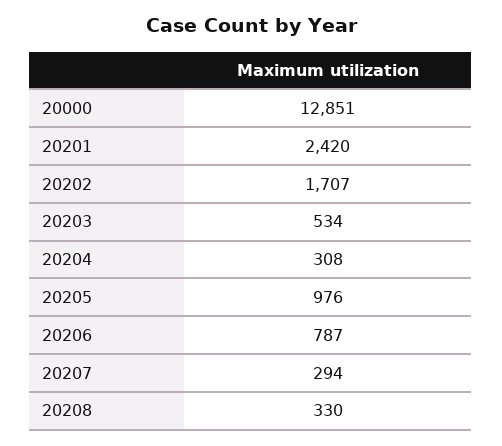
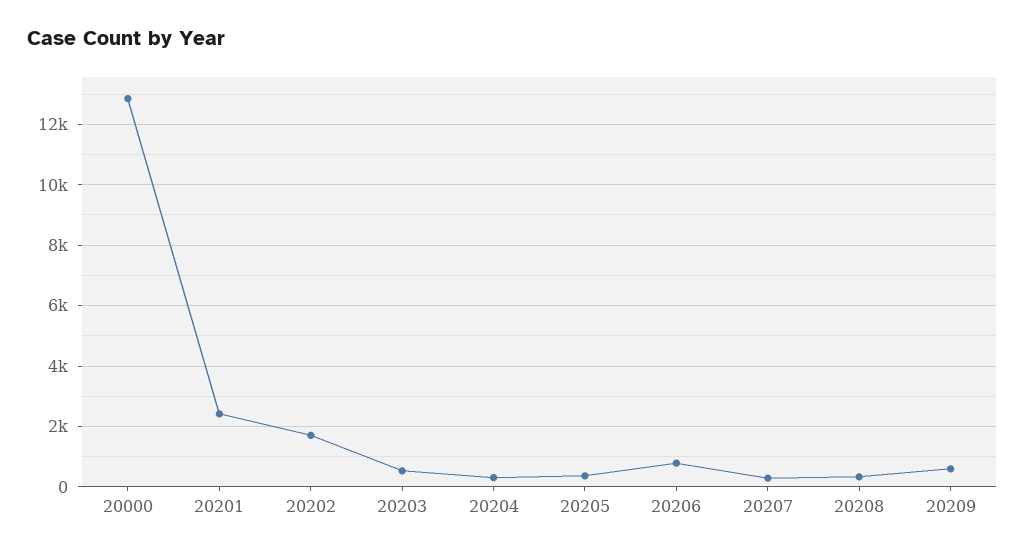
20205: 976 -> 400
20209: none -> 600

